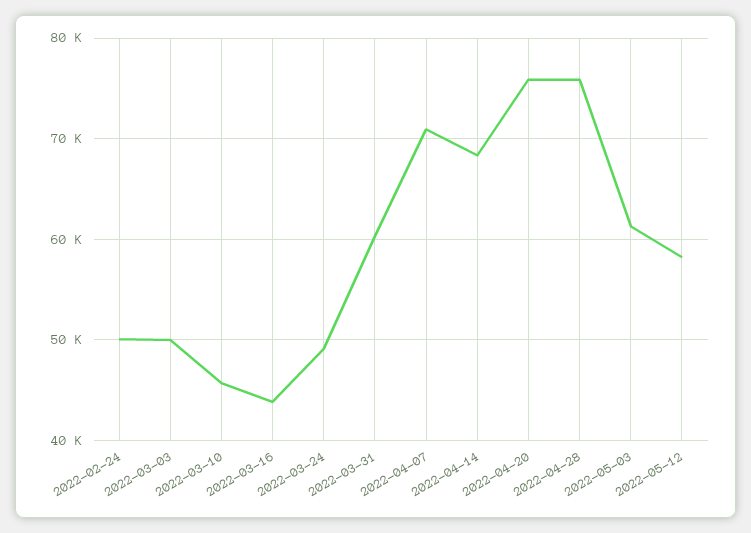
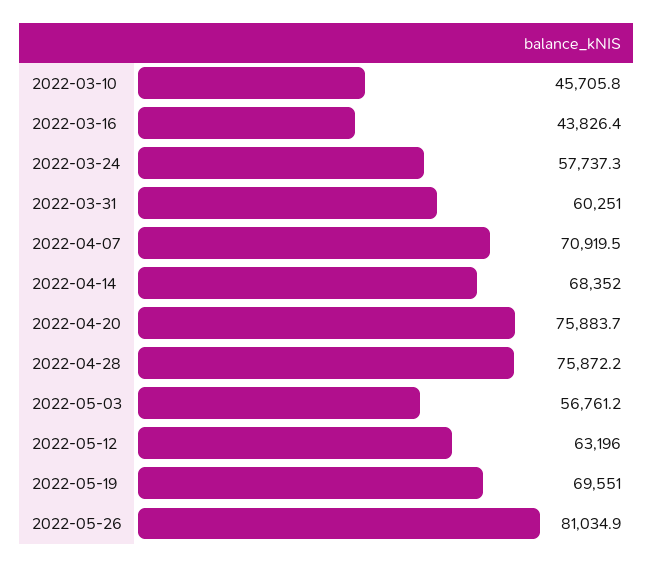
2022-02-24: 50000 -> none
2022-03-03: 50000 -> none
2022-03-24: 49000 -> 57737.3
2022-05-03: 61000 -> 56761.2
2022-05-12: 58000 -> 63196
2022-05-19: none -> 69551
2022-05-26: none -> 81034.9

